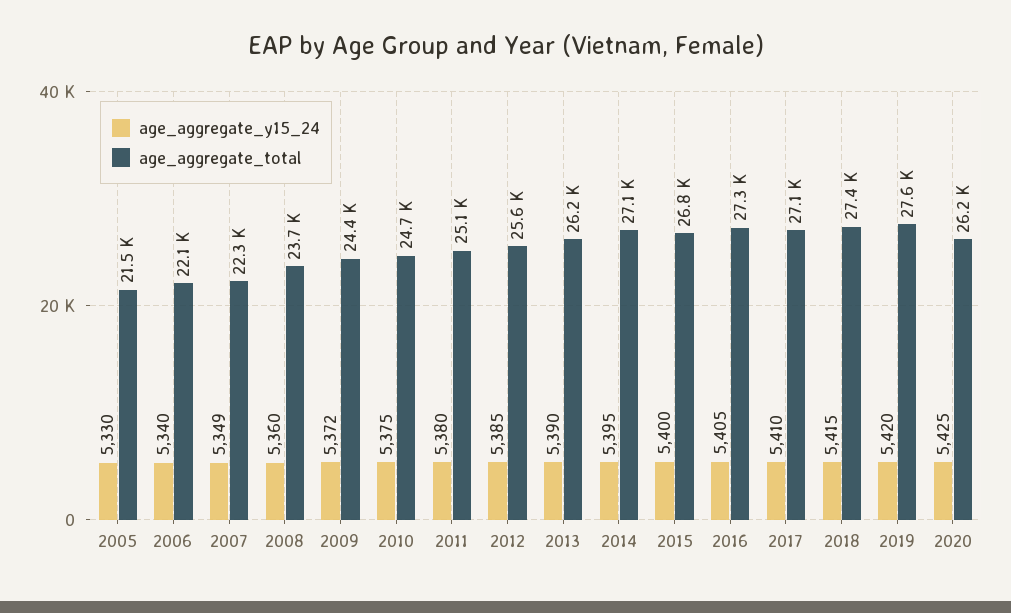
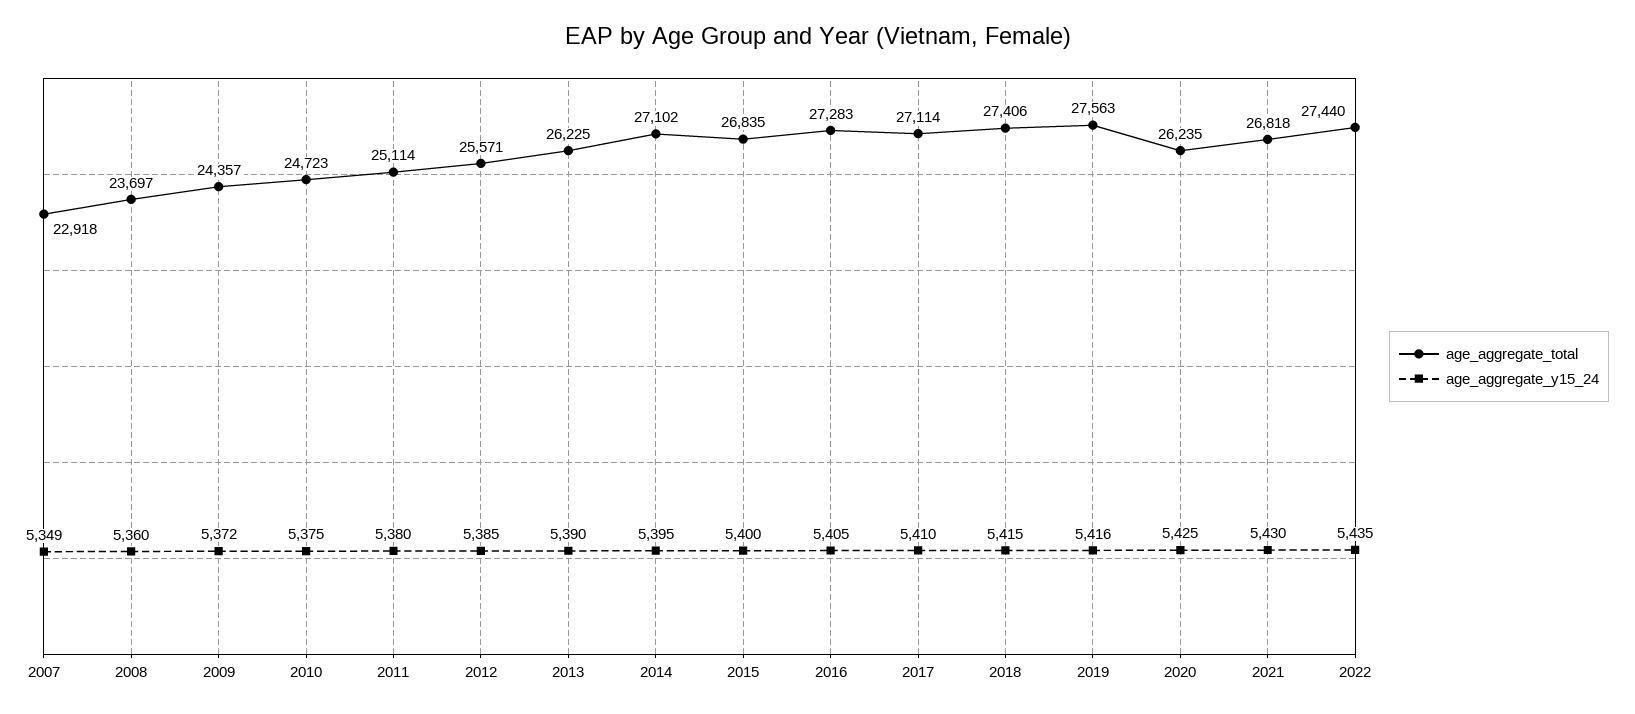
age_aggregate_y15_24, 2005: 5330 -> none
age_aggregate_total, 2005: 21500 -> none
age_aggregate_y15_24, 2006: 5340 -> none
age_aggregate_total, 2006: 22100 -> none
age_aggregate_total, 2007: 22300 -> 22918
age_aggregate_y15_24, 2019: 5420 -> 5416
age_aggregate_total, 2021: none -> 26818
age_aggregate_y15_24, 2021: none -> 5430
age_aggregate_total, 2022: none -> 27440
age_aggregate_y15_24, 2022: none -> 5435

